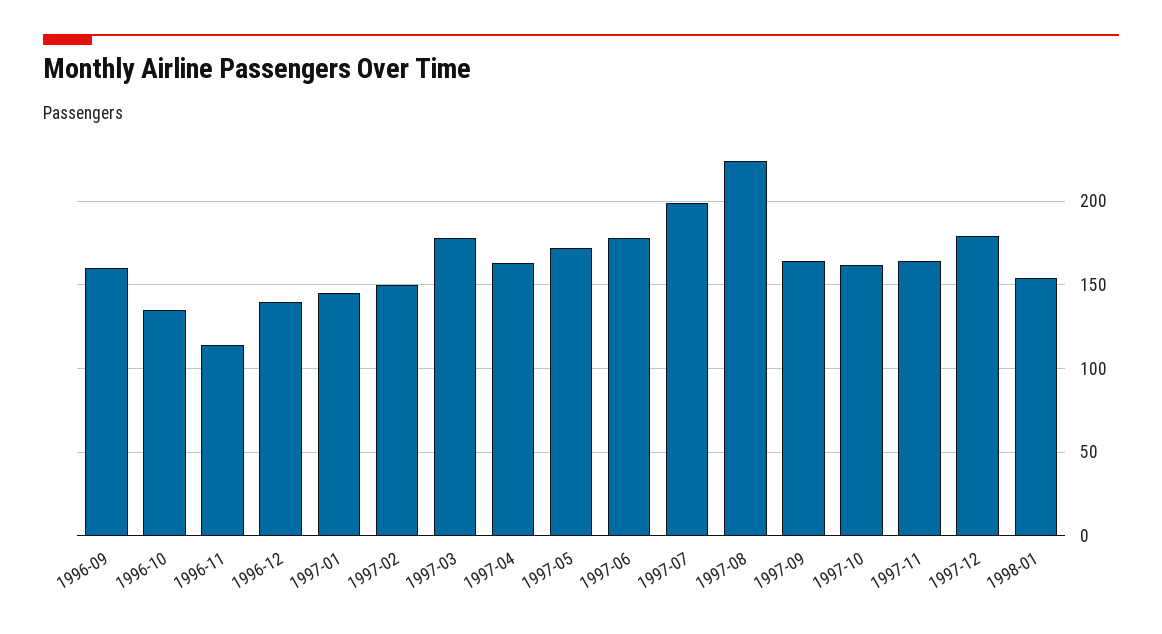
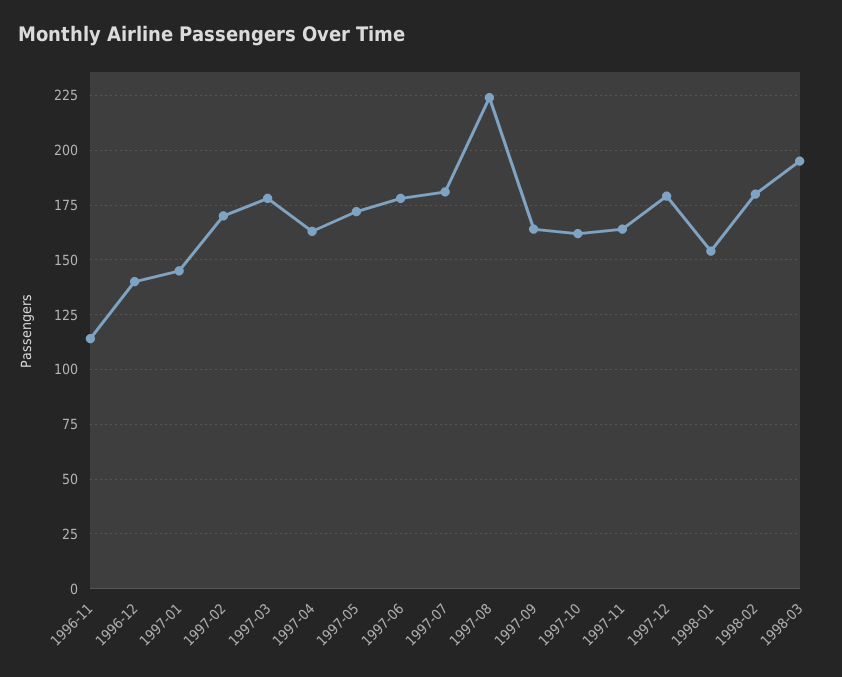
1996-09: 160 -> none
1996-10: 135 -> none
1997-02: 150 -> 170
1997-07: 200 -> 180
1998-02: none -> 180
1998-03: none -> 195

